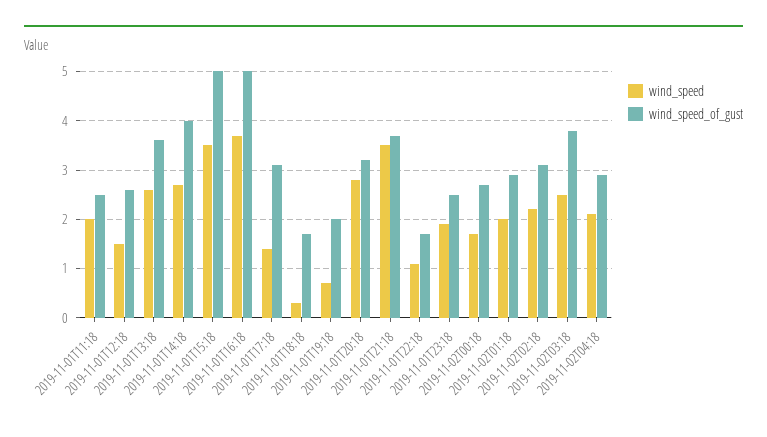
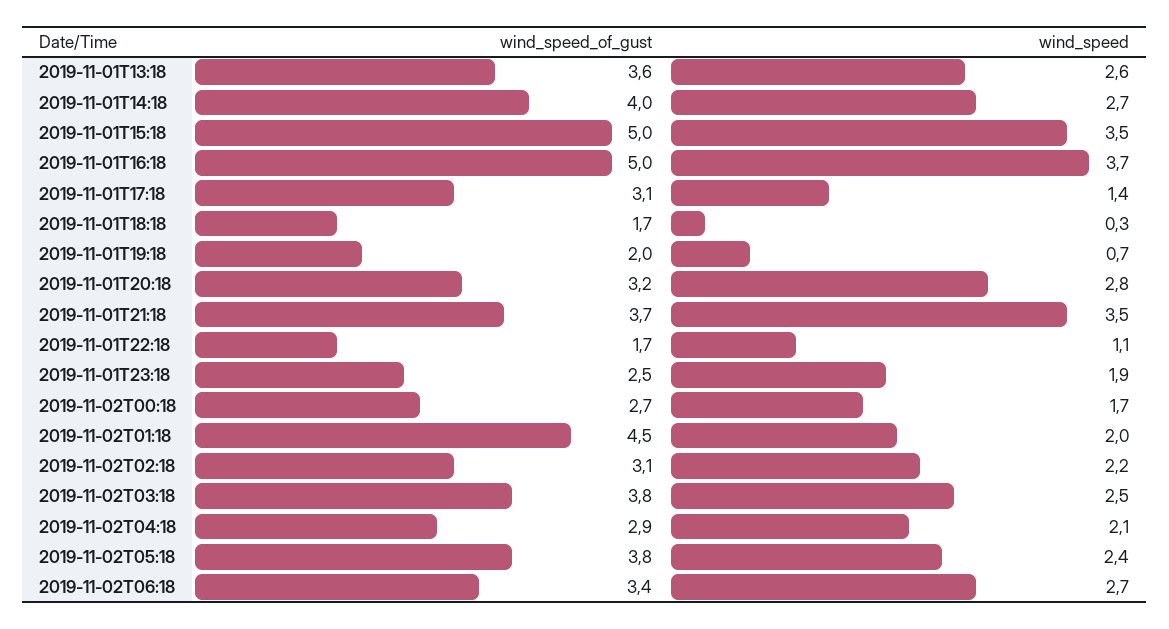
wind_speed, 2019-11-01T11:18: 2 -> none
wind_speed_of_gust, 2019-11-01T11:18: 2.5 -> none
wind_speed, 2019-11-01T12:18: 1.5 -> none
wind_speed_of_gust, 2019-11-01T12:18: 2.5 -> none
wind_speed_of_gust, 2019-11-02T01:18: 3 -> 4.5
wind_speed_of_gust, 2019-11-02T05:18: none -> 3.8
wind_speed, 2019-11-02T05:18: none -> 2.4
wind_speed_of_gust, 2019-11-02T06:18: none -> 3.4
wind_speed, 2019-11-02T06:18: none -> 2.7

